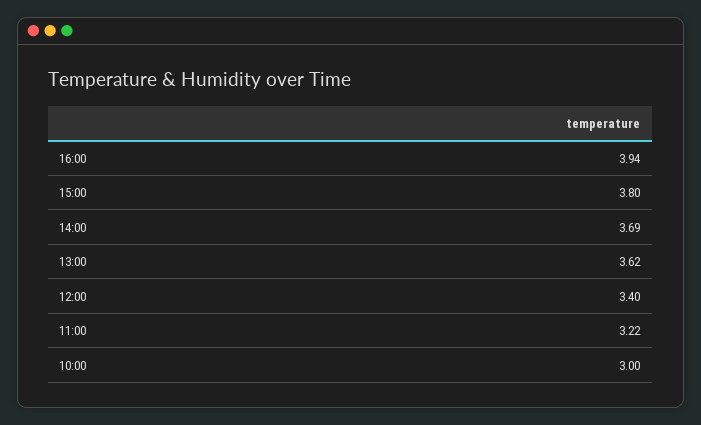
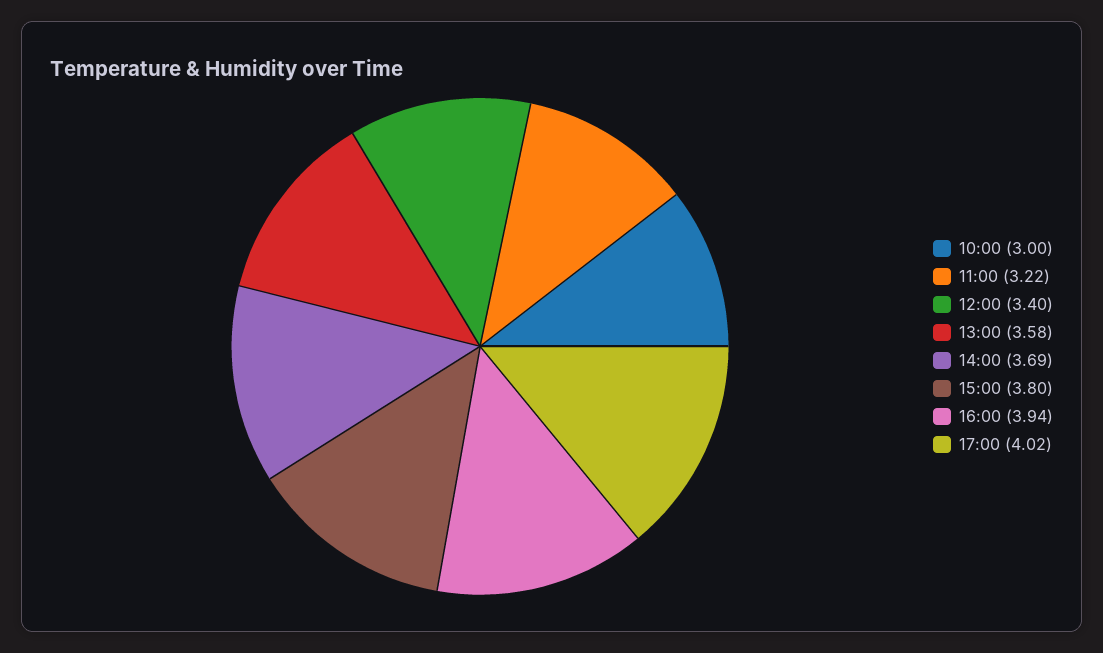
13:00: 3.62 -> 3.58
17:00: none -> 4.02

